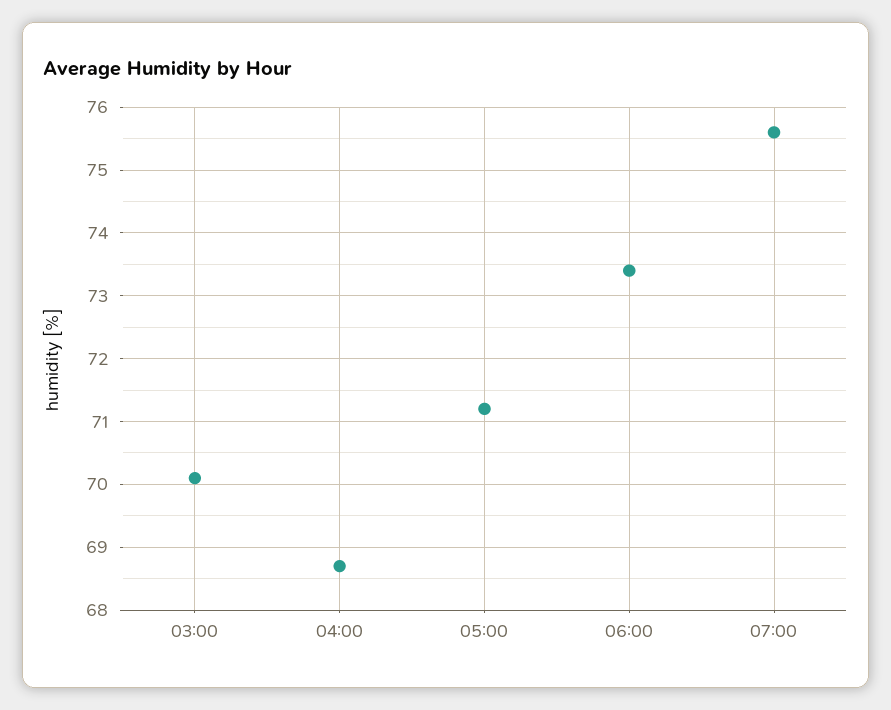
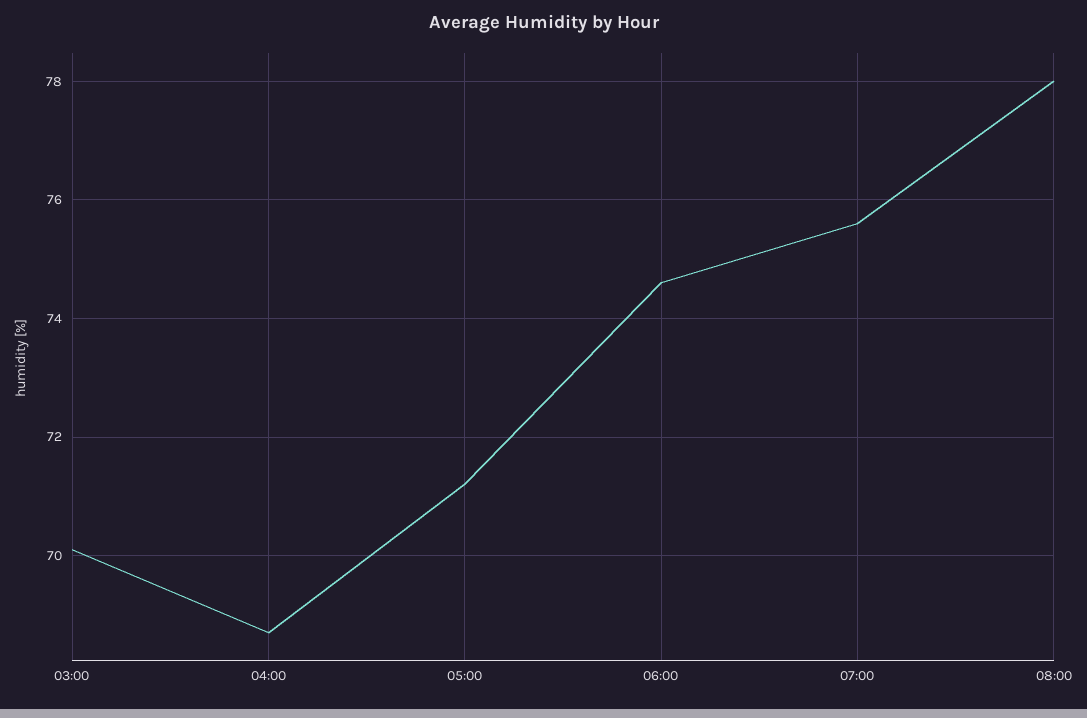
06:00: 73.4 -> 74.5
08:00: none -> 78

